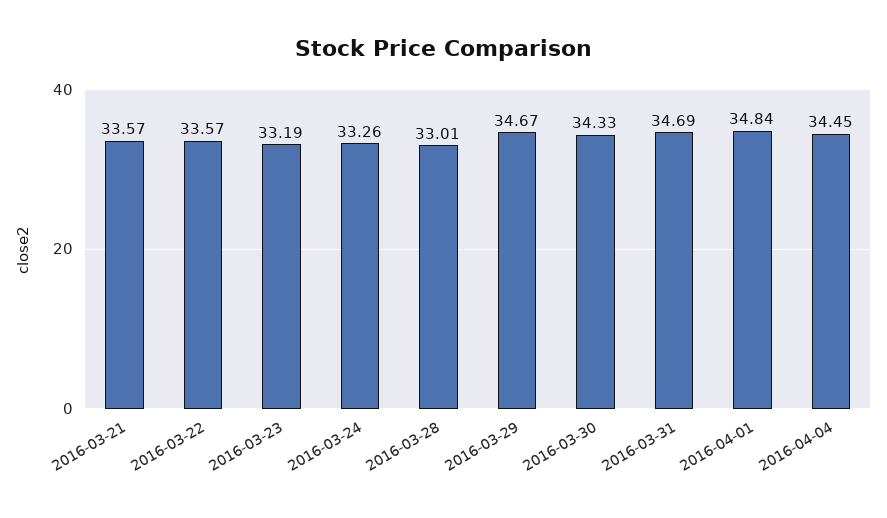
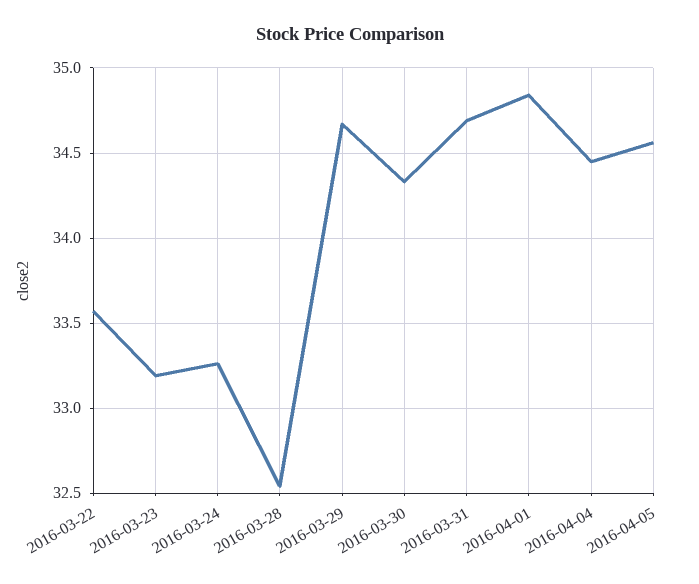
2016-03-21: 33.57 -> none
2016-03-28: 33.01 -> 32.55
2016-04-05: none -> 34.55

